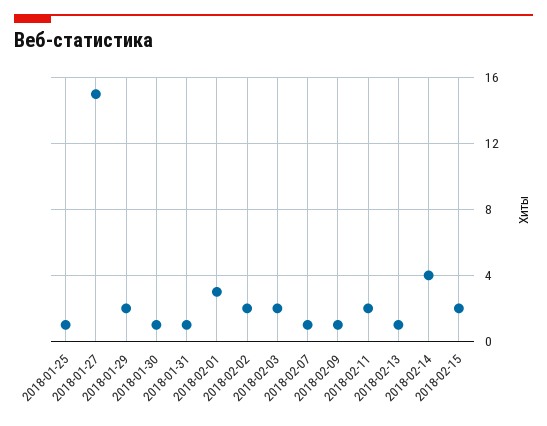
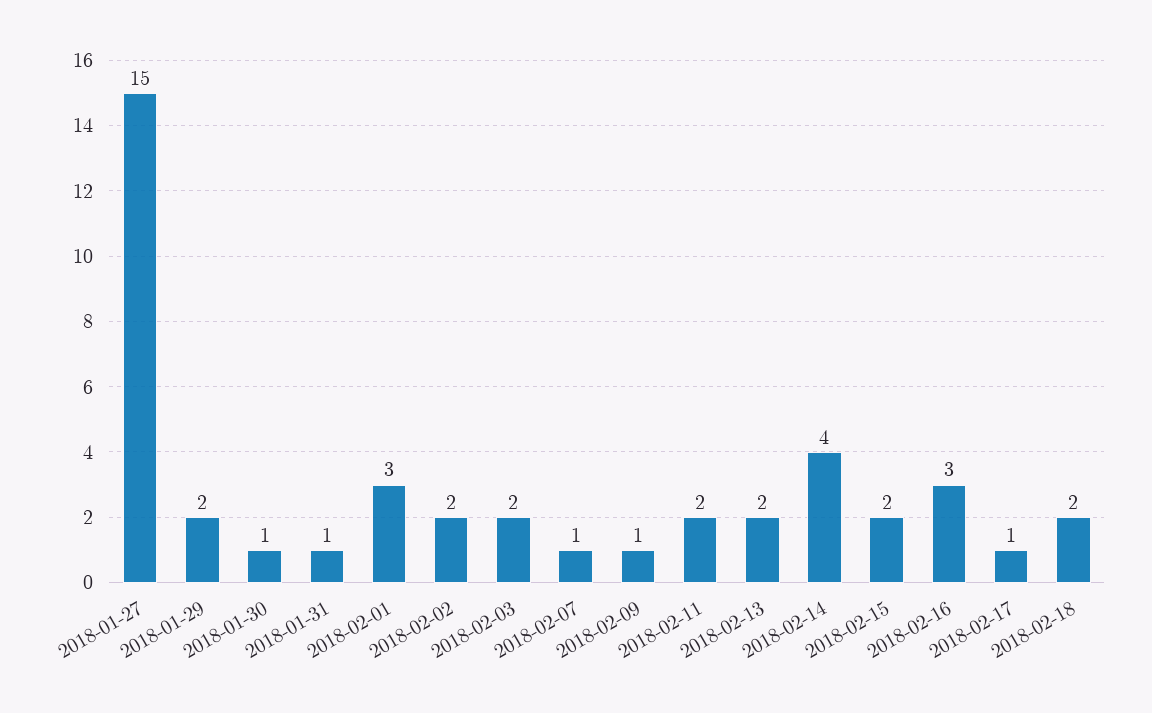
2018-01-25: 1 -> none
2018-02-13: 1 -> 2
2018-02-16: none -> 3
2018-02-17: none -> 1
2018-02-18: none -> 2

